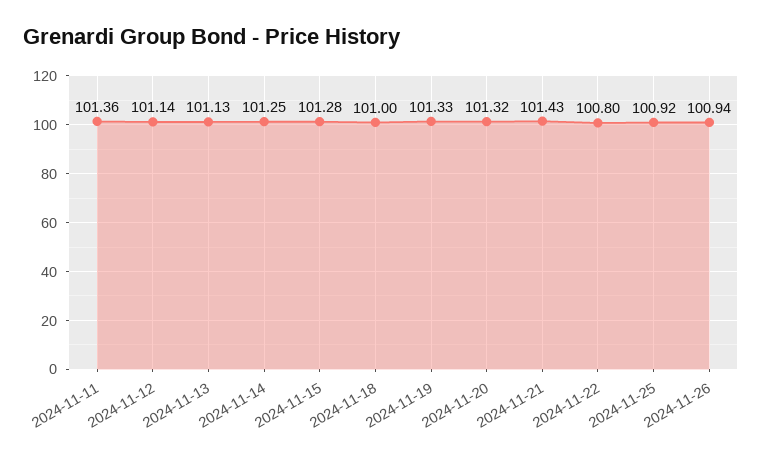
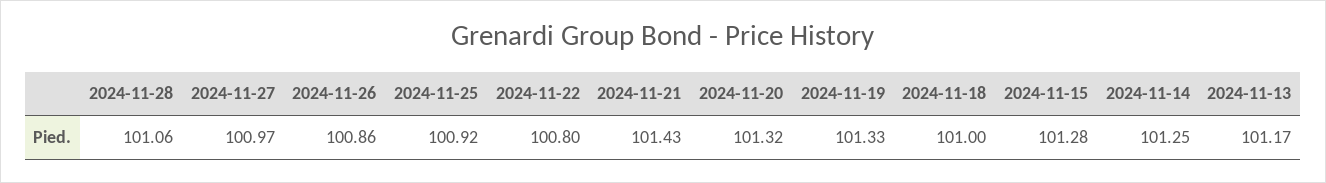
2024-11-11: 101.36 -> none
2024-11-12: 101.14 -> none
2024-11-13: 101.13 -> 101.17
2024-11-26: 100.94 -> 100.86
2024-11-28: none -> 101.06
2024-11-27: none -> 100.97

